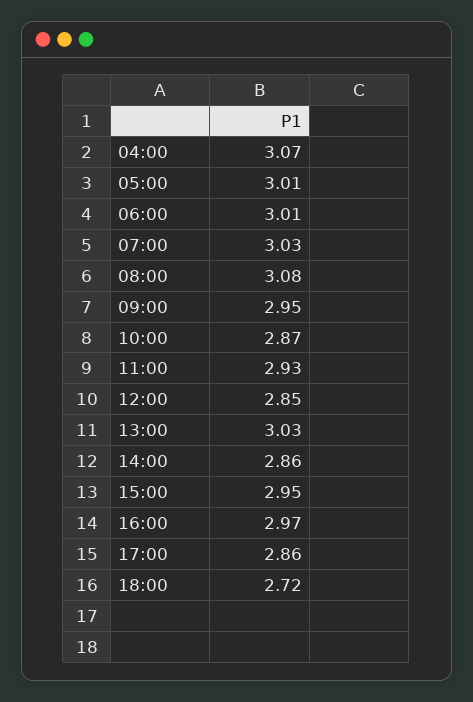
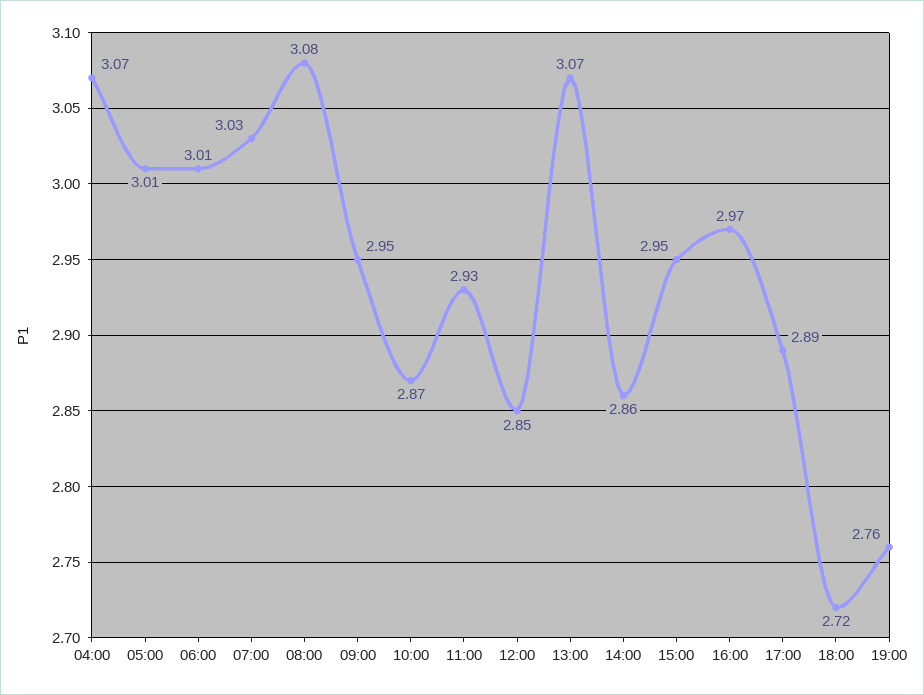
13:00: 3.03 -> 3.07
17:00: 2.86 -> 2.89
19:00: none -> 2.76

